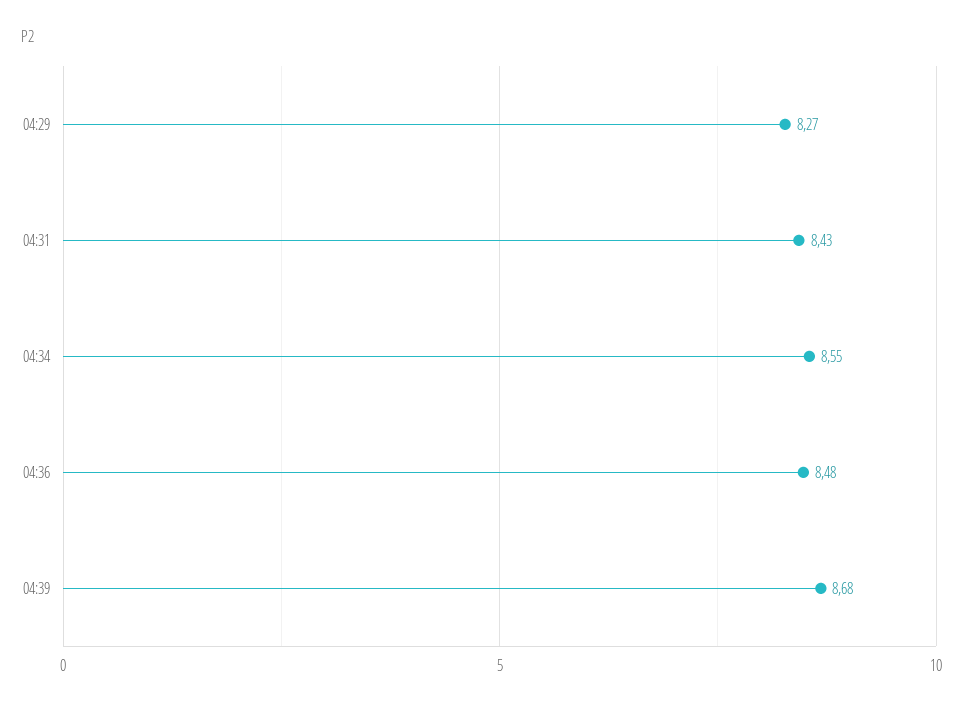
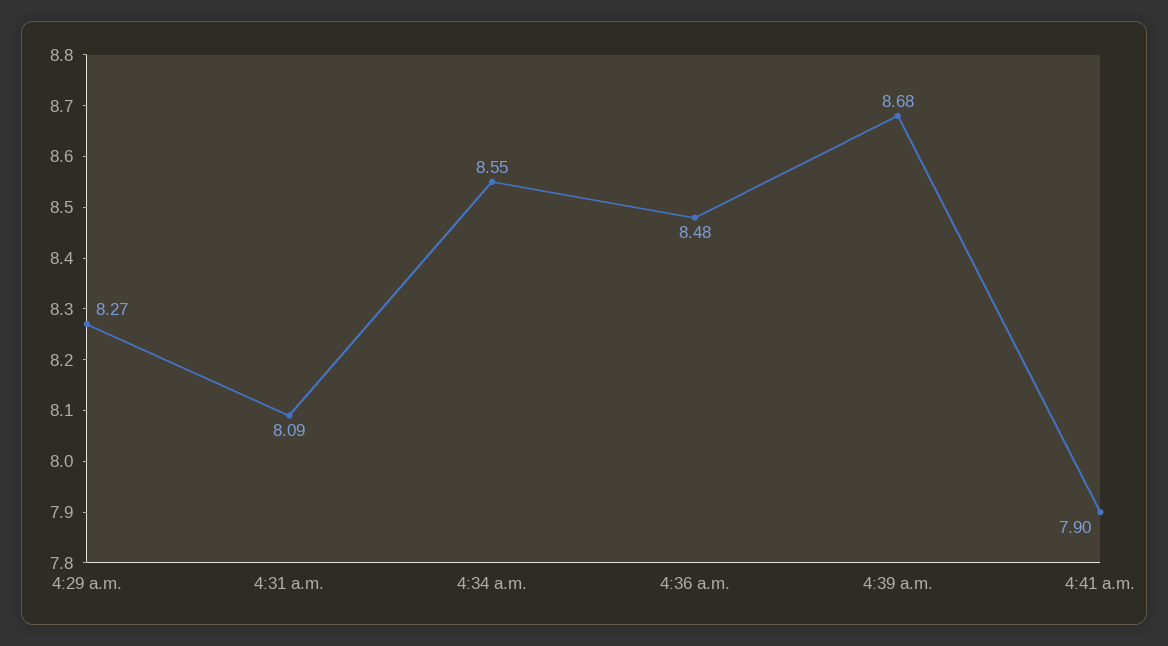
04:31: 8.43 -> 8.09
4:41 a.m.: none -> 7.9

